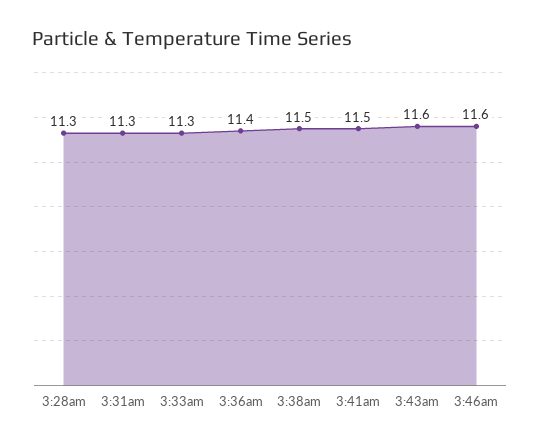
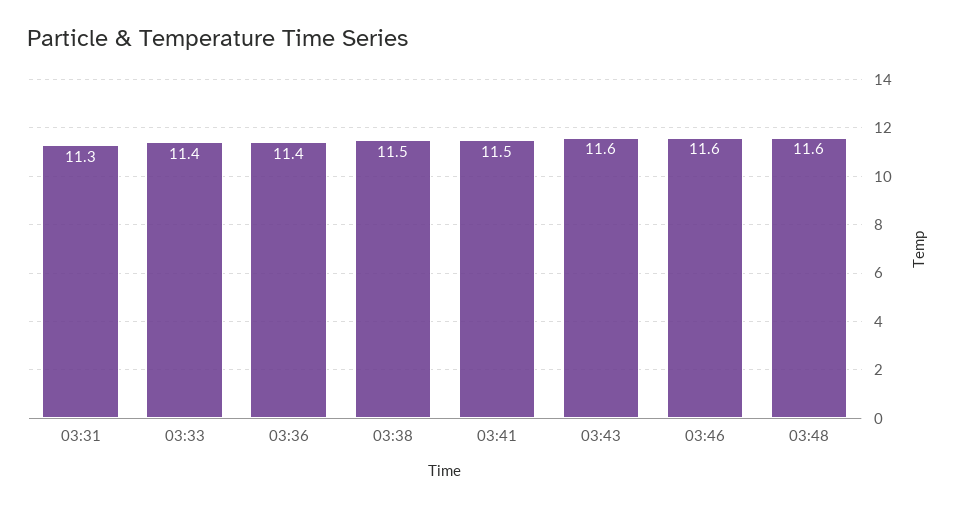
3:28am: 11.3 -> none
3:33am: 11.3 -> 11.4
03:48: none -> 11.6

